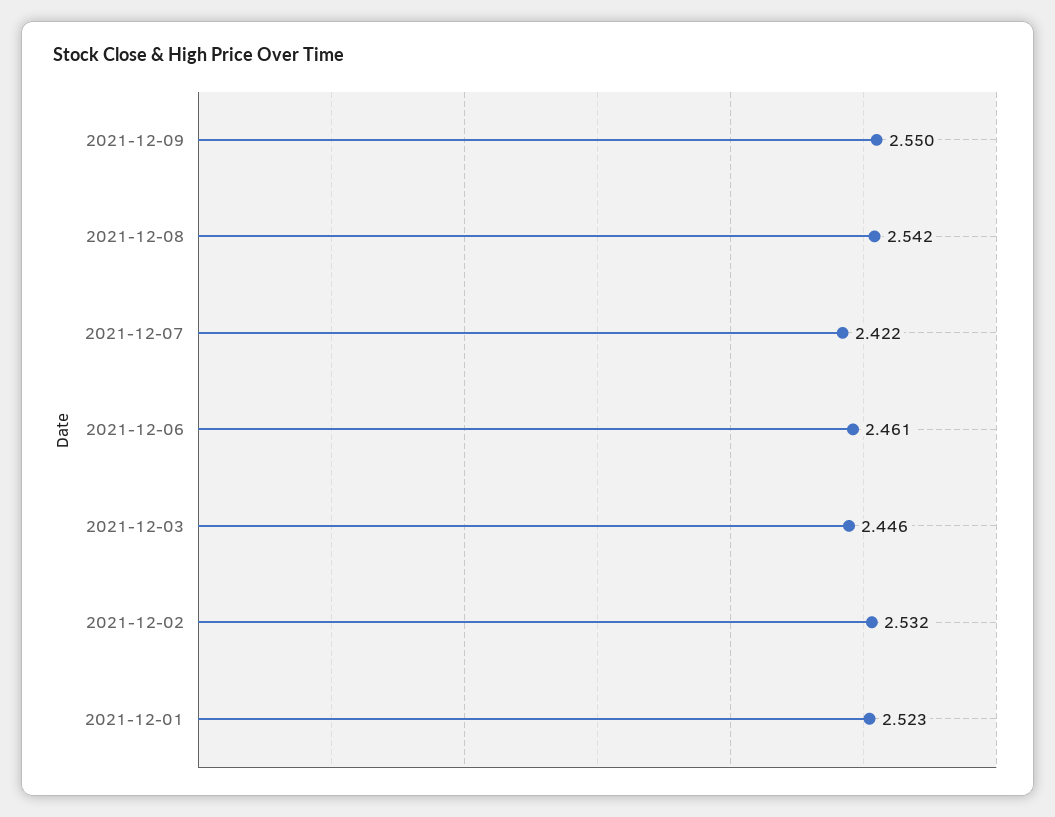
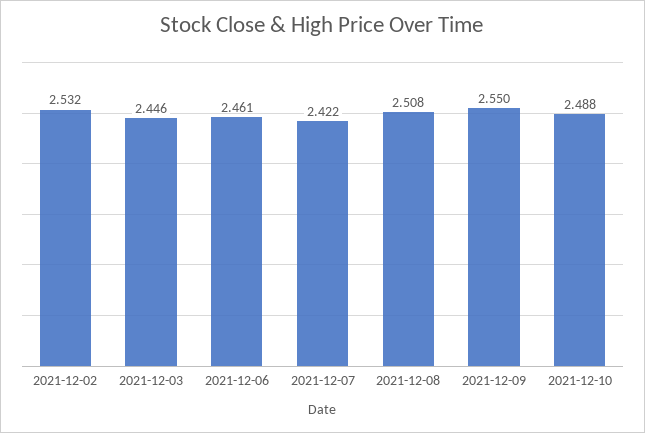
2021-12-08: 2.542 -> 2.508
2021-12-01: 2.523 -> none
2021-12-10: none -> 2.488

